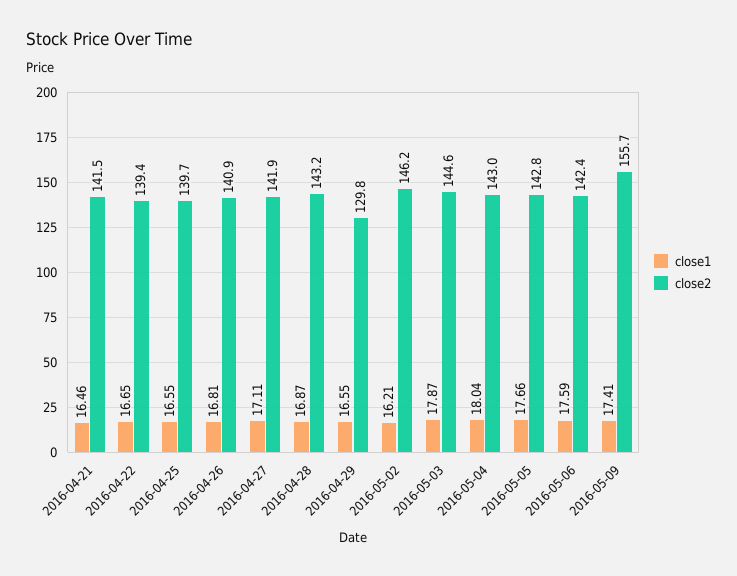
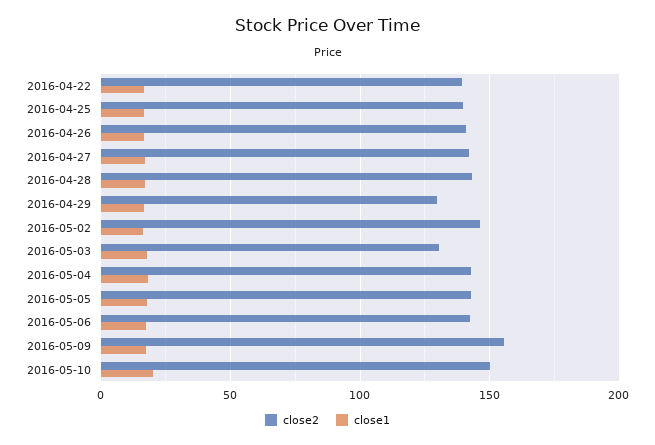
close1, 2016-04-21: 16.46 -> none
close2, 2016-04-21: 141.5 -> none
close2, 2016-05-03: 144.6 -> 130
close2, 2016-05-10: none -> 150
close1, 2016-05-10: none -> 20

